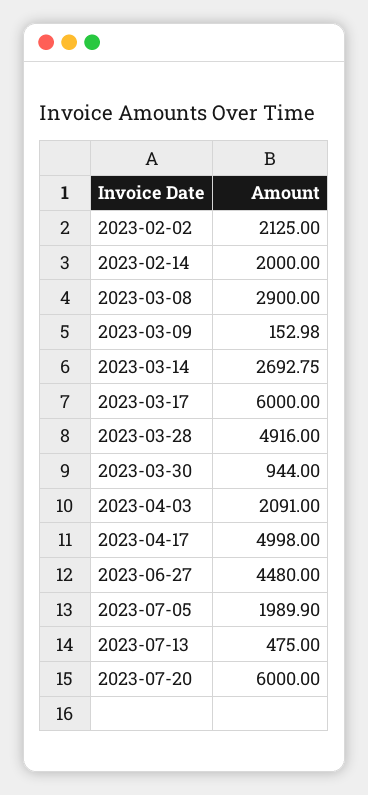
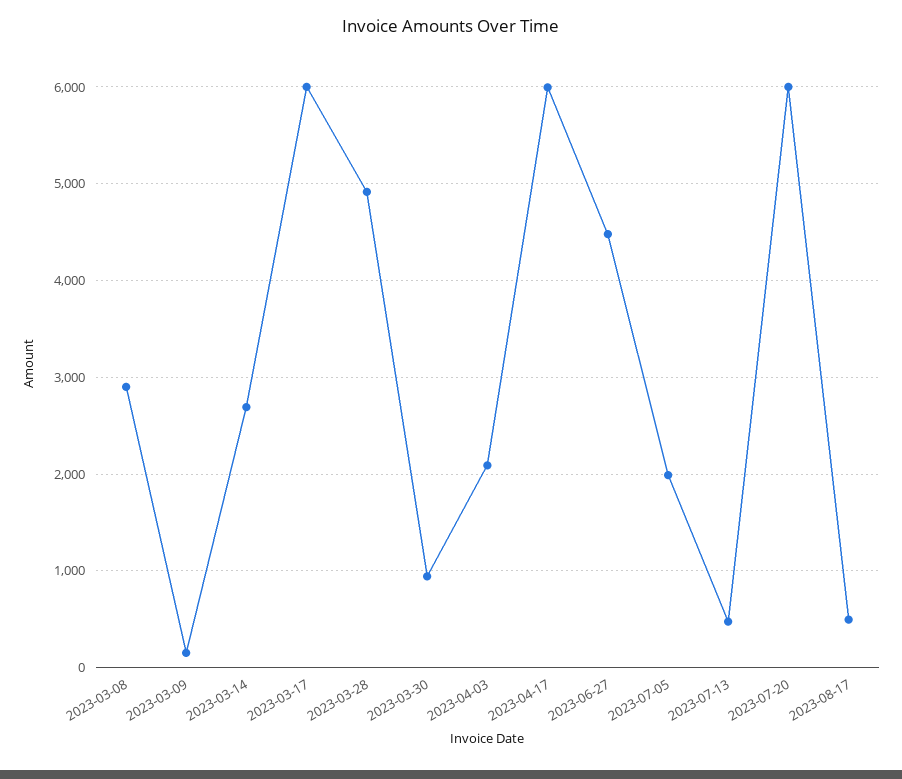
2023-02-02: 2125 -> none
2023-02-14: 2000 -> none
2023-04-17: 4998 -> 6000
2023-08-17: none -> 500

